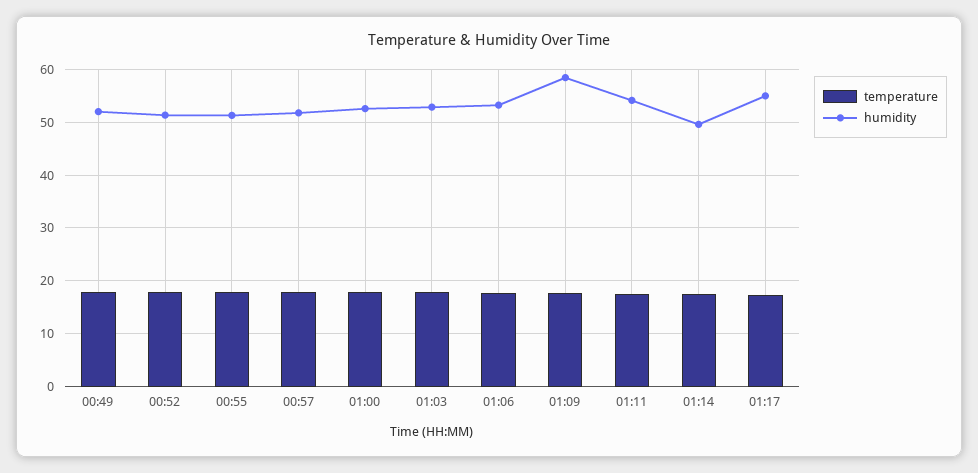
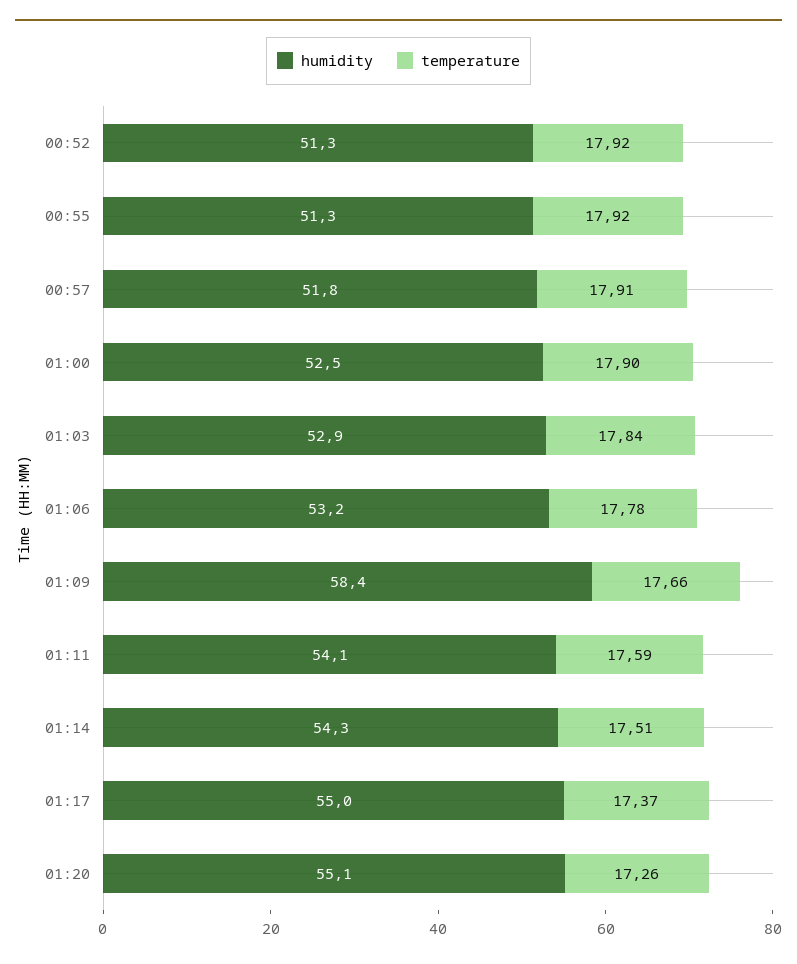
temperature, 00:49: 18 -> none
humidity, 00:49: 52 -> none
humidity, 01:14: 50 -> 54.3
humidity, 01:20: none -> 55.1
temperature, 01:20: none -> 17.26

